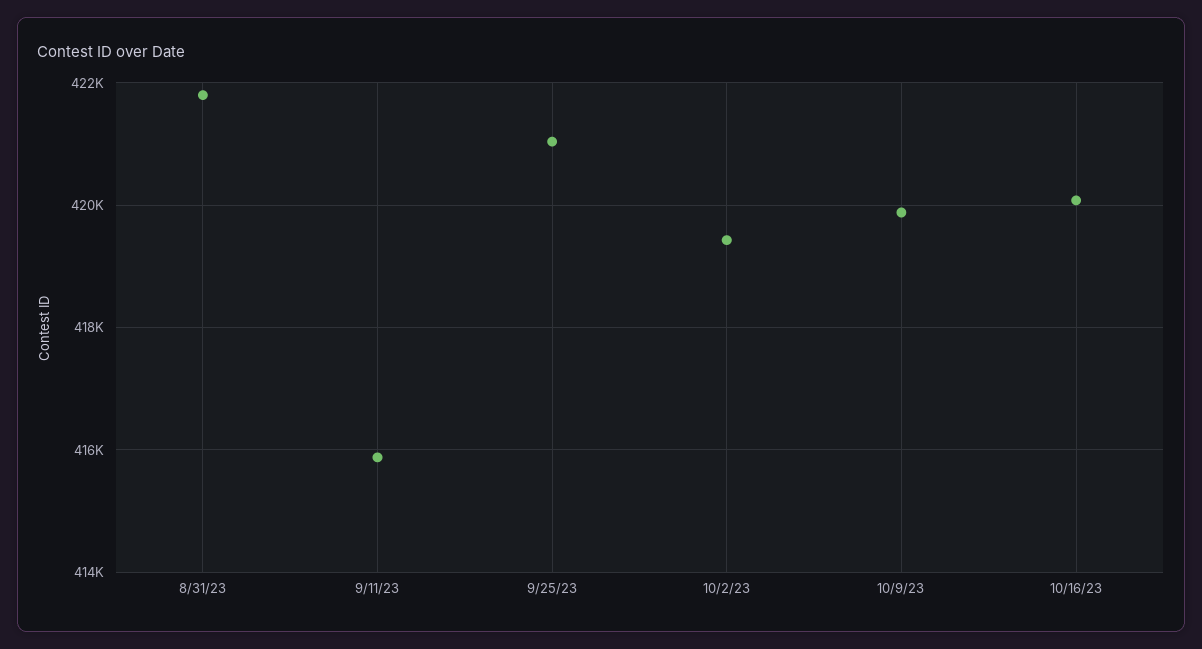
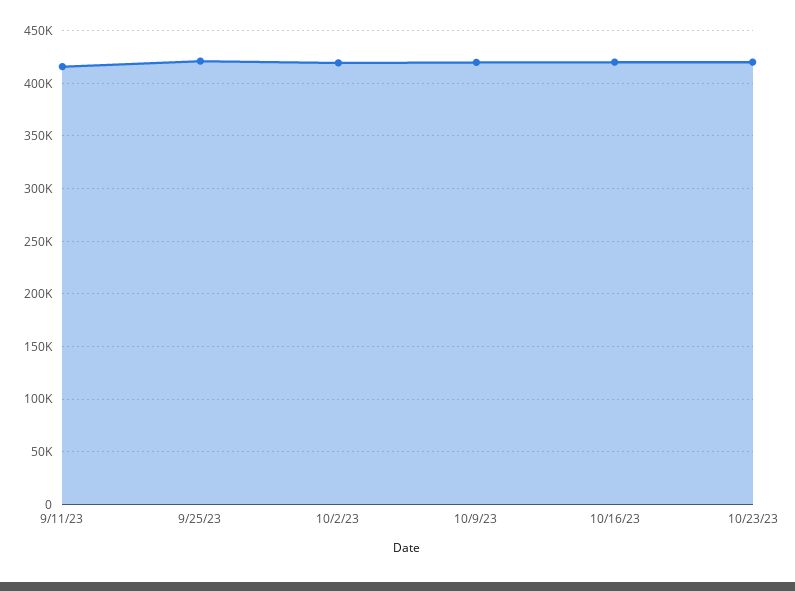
8/31/23: 421800 -> none
10/23/23: none -> 420000

